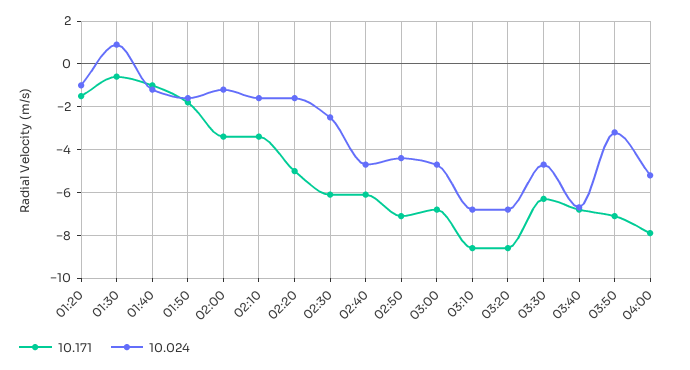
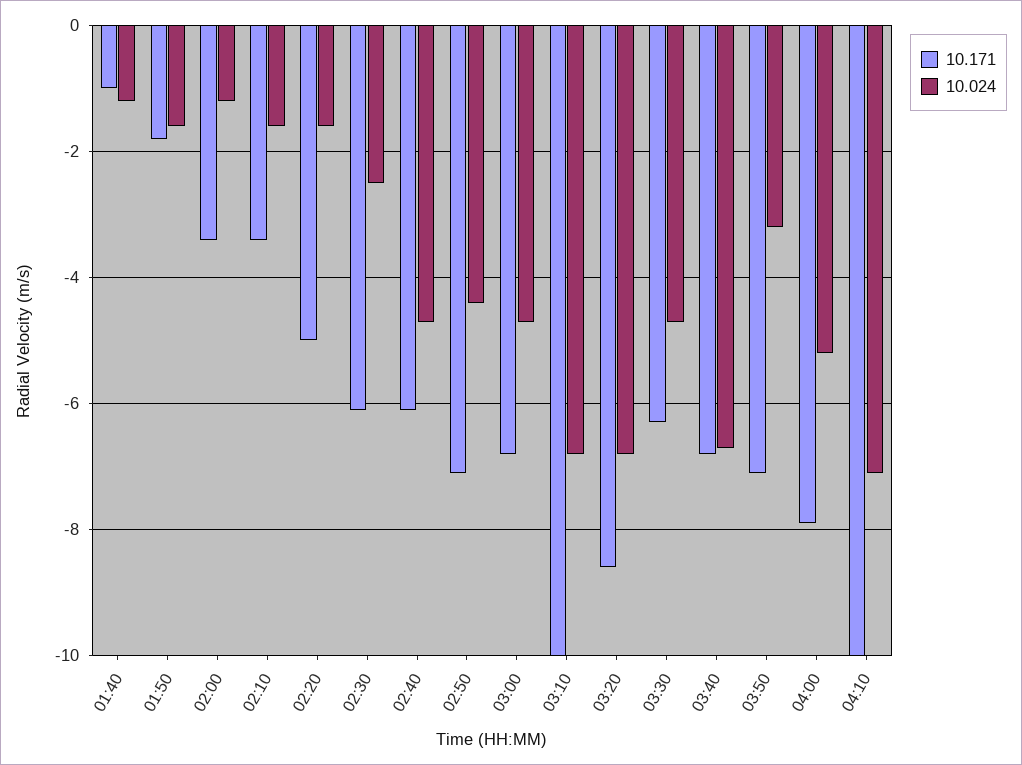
10.171, 01:20: -1.5 -> none
10.024, 01:20: -1 -> none
10.171, 01:30: -0.5 -> none
10.024, 01:30: 1 -> none
10.171, 03:10: -8.5 -> -10
10.171, 04:10: none -> -10
10.024, 04:10: none -> -7

